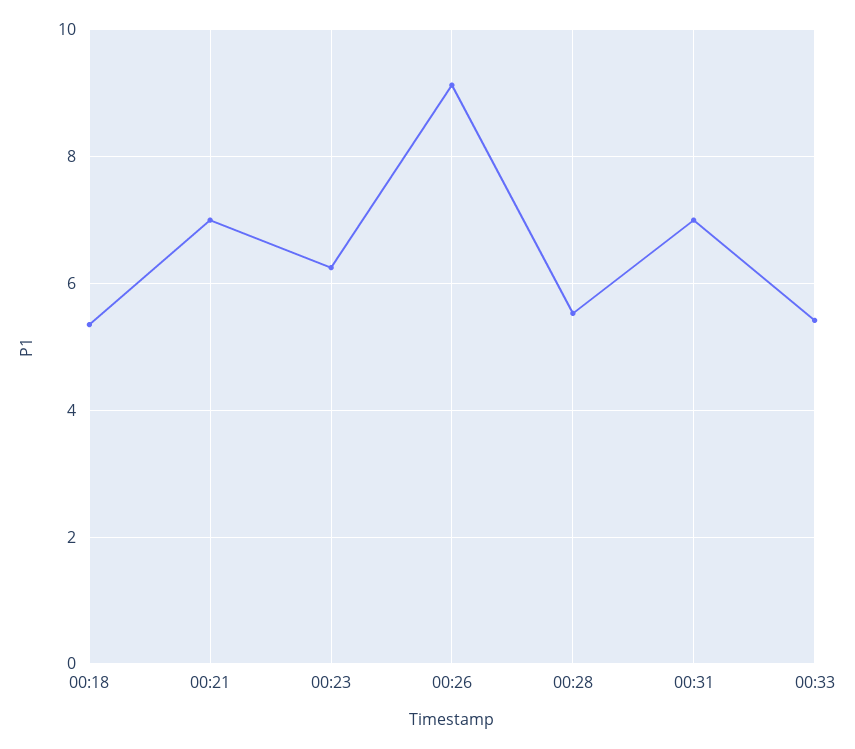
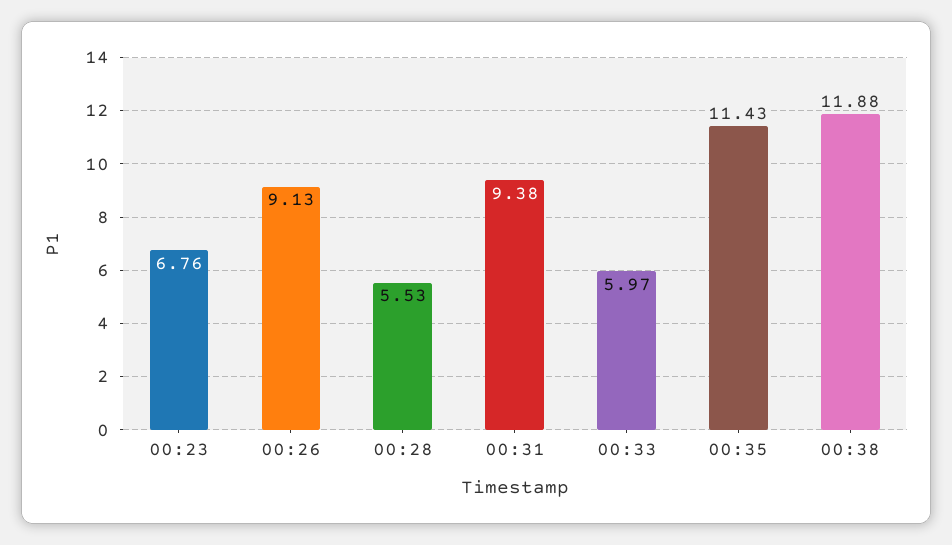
00:18: 5.4 -> none
00:21: 7 -> none
00:23: 6.2 -> 6.76
00:31: 7 -> 9.38
00:33: 5.4 -> 5.97
00:35: none -> 11.43
00:38: none -> 11.88

